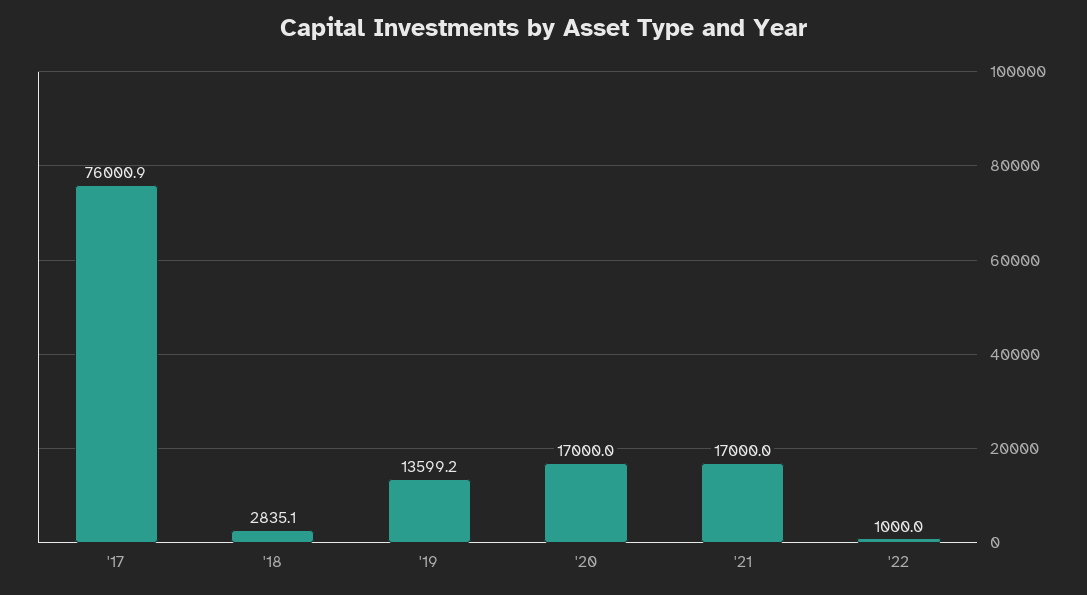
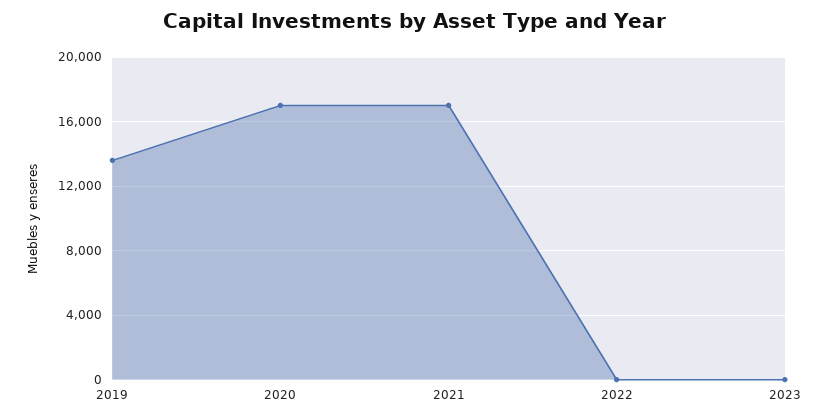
'17: 76000.9 -> none
'18: 2835.1 -> none
'22: 1000 -> 0
2023: none -> 0

